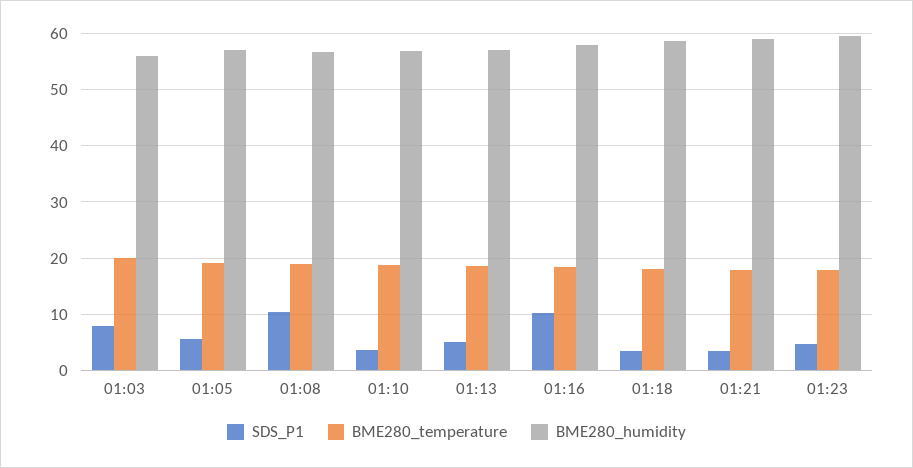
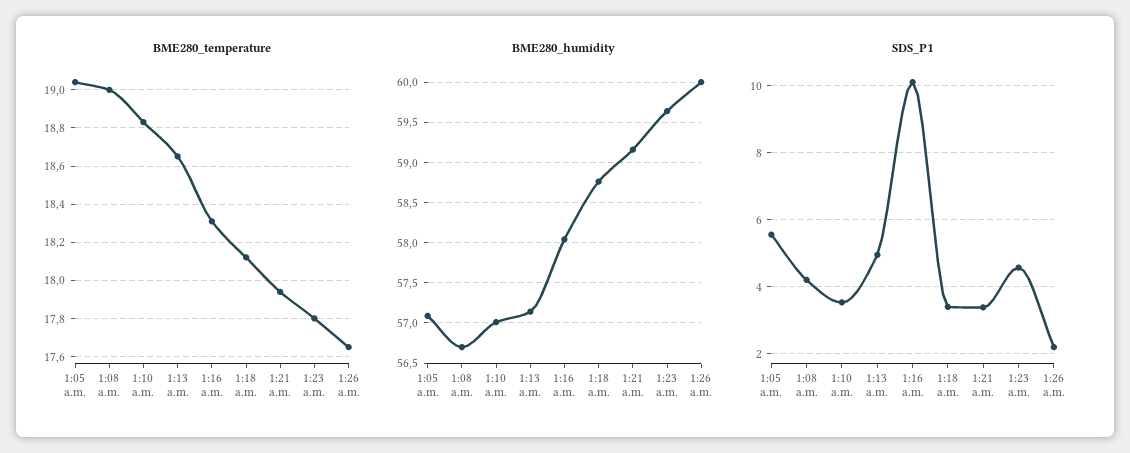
SDS_P1, 01:03: 8 -> none
BME280_temperature, 01:03: 20 -> none
BME280_humidity, 01:03: 56 -> none
SDS_P1, 01:08: 10 -> 4.2
BME280_temperature, 1:26 a.m.: none -> 17.65
BME280_humidity, 1:26 a.m.: none -> 60
SDS_P1, 1:26 a.m.: none -> 2.2

